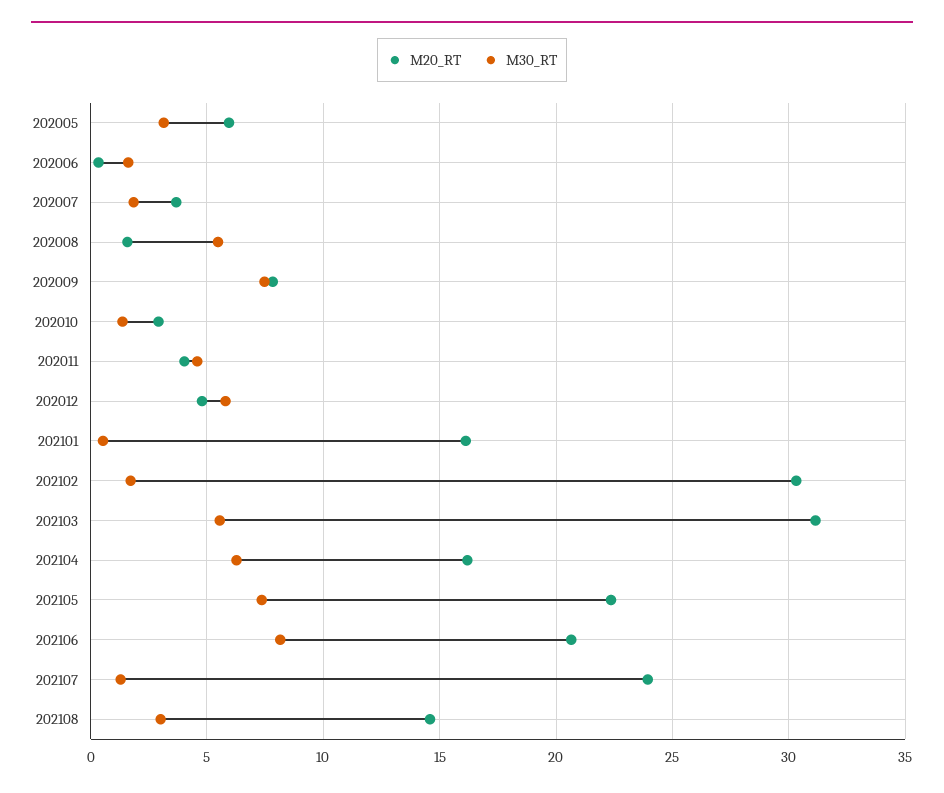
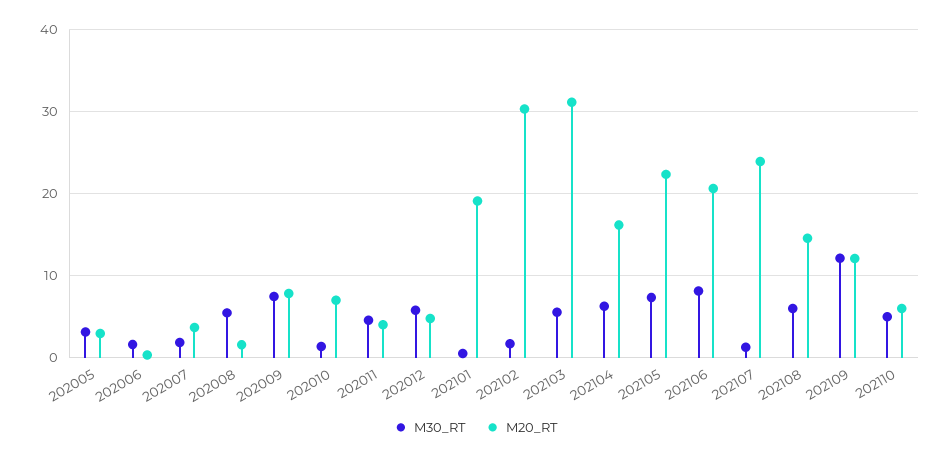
M20_RT, 202005: 6 -> 3
M20_RT, 202010: 3 -> 7
M20_RT, 202101: 16 -> 19
M30_RT, 202108: 3 -> 6
M30_RT, 202109: none -> 12
M20_RT, 202109: none -> 12
M30_RT, 202110: none -> 5
M20_RT, 202110: none -> 6

